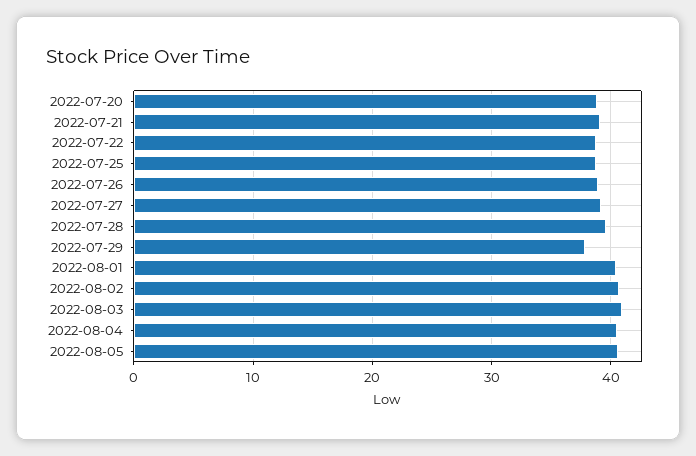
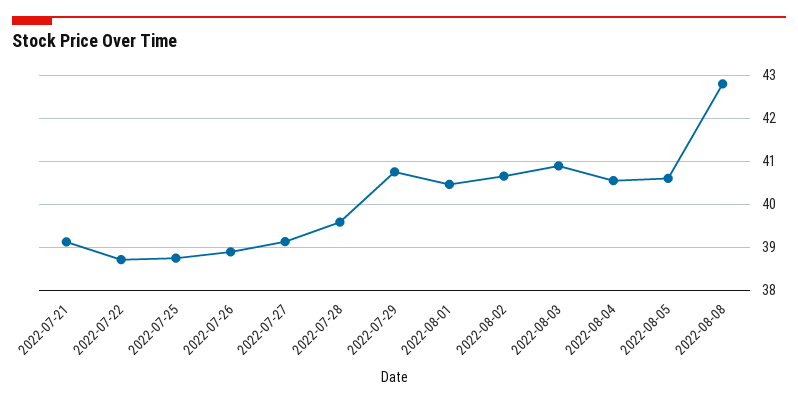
2022-07-20: 39 -> none
2022-07-29: 38 -> 40.8
2022-08-08: none -> 42.8

